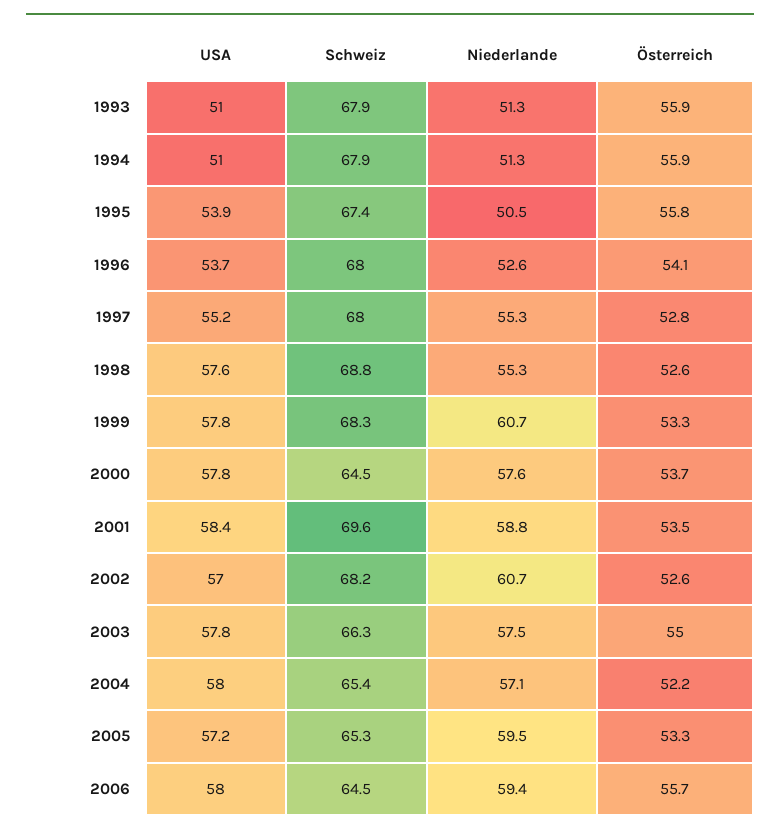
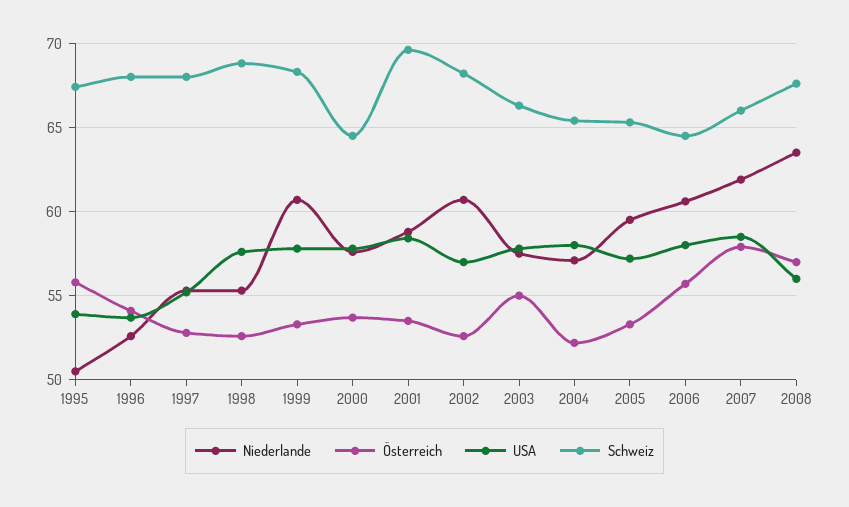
USA, 1993: 51 -> none
Schweiz, 1993: 67.9 -> none
Niederlande, 1993: 51.3 -> none
Österreich, 1993: 55.9 -> none
USA, 1994: 51 -> none
Schweiz, 1994: 67.9 -> none
Niederlande, 1994: 51.3 -> none
Österreich, 1994: 55.9 -> none
Niederlande, 2006: 59.4 -> 60.5
Niederlande, 2007: none -> 62
Österreich, 2007: none -> 58
USA, 2007: none -> 58.5
Schweiz, 2007: none -> 66
Niederlande, 2008: none -> 63.5
Österreich, 2008: none -> 57
USA, 2008: none -> 56
Schweiz, 2008: none -> 67.5

